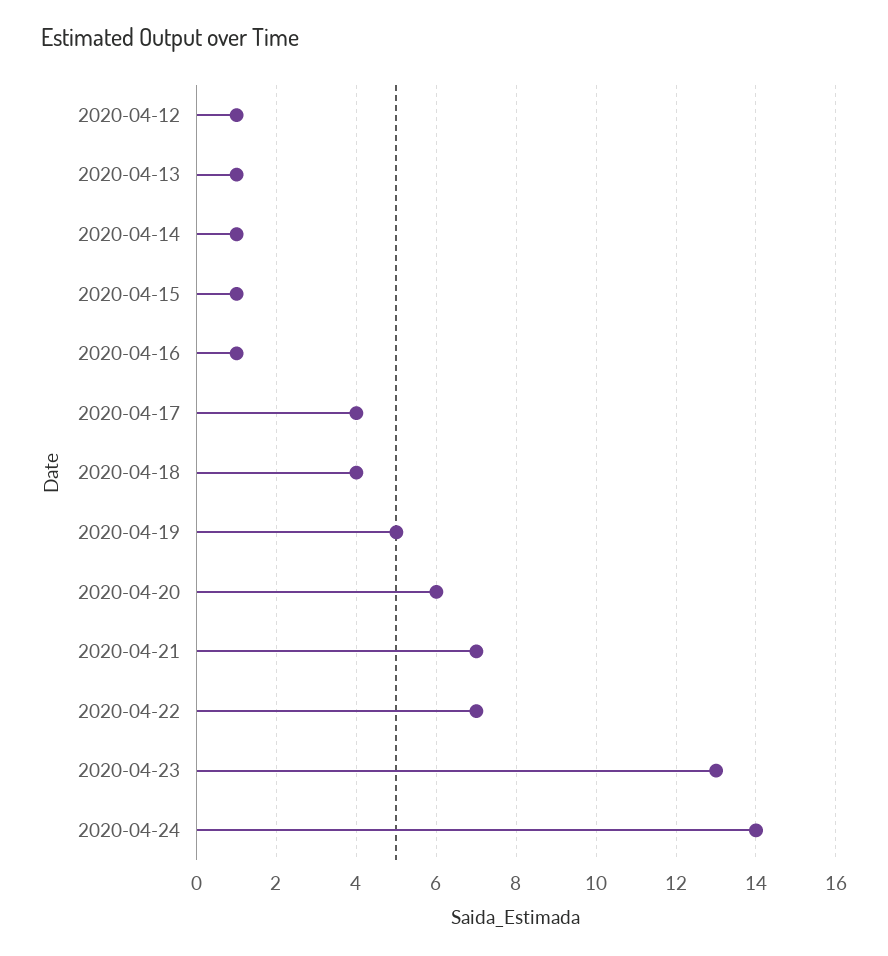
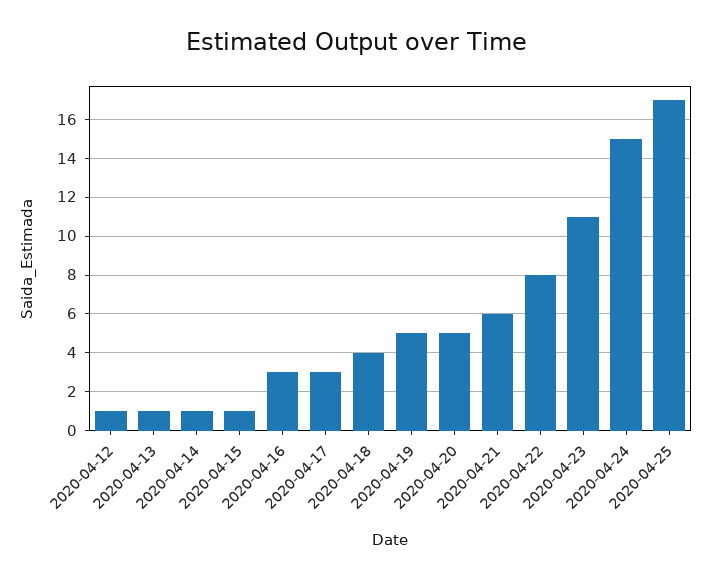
2020-04-16: 1 -> 3
2020-04-17: 4 -> 3
2020-04-20: 6 -> 5
2020-04-21: 7 -> 6
2020-04-22: 7 -> 8
2020-04-23: 13 -> 11
2020-04-24: 14 -> 15
2020-04-25: none -> 17

